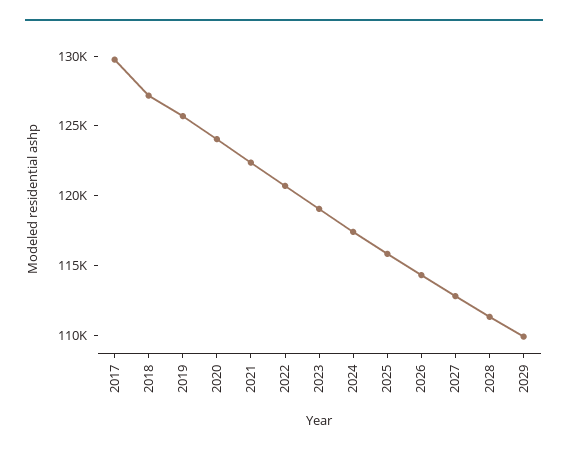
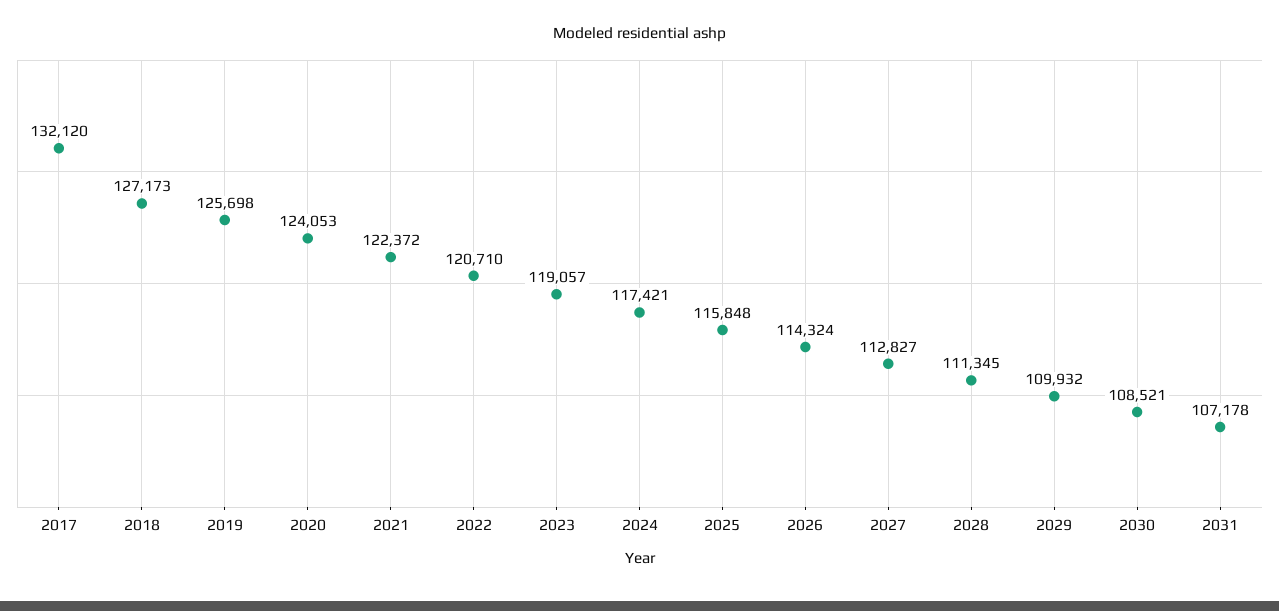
2017: 130000 -> 132120
2030: none -> 108521
2031: none -> 107178

